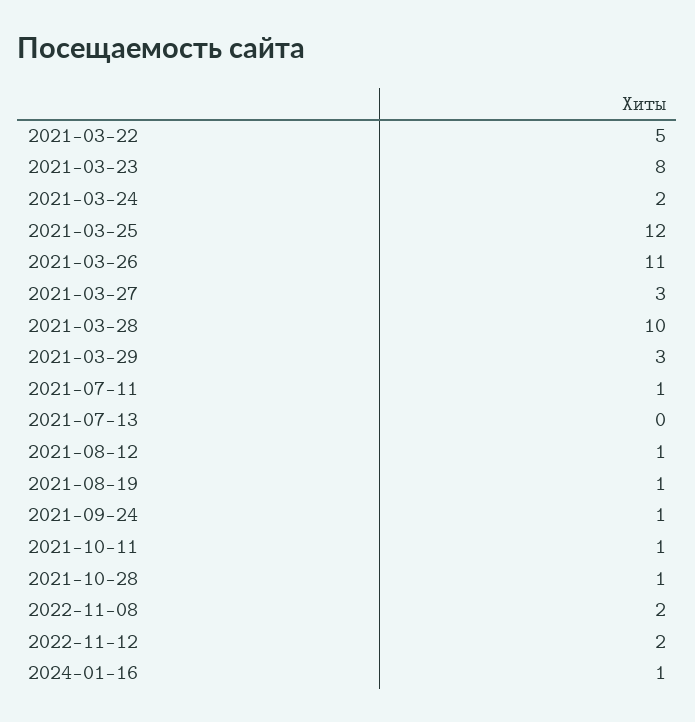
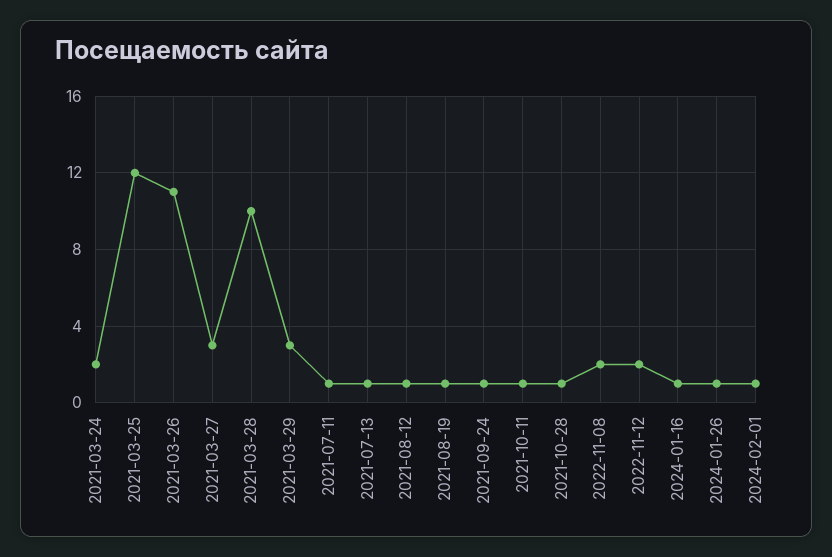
2021-03-22: 5 -> none
2021-03-23: 8 -> none
2021-07-13: 0 -> 1
2024-01-26: none -> 1
2024-02-01: none -> 1

